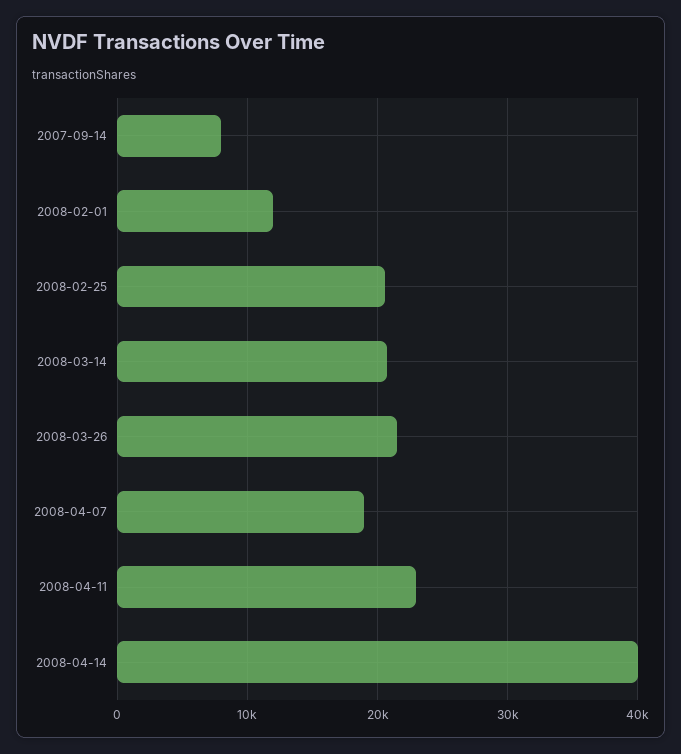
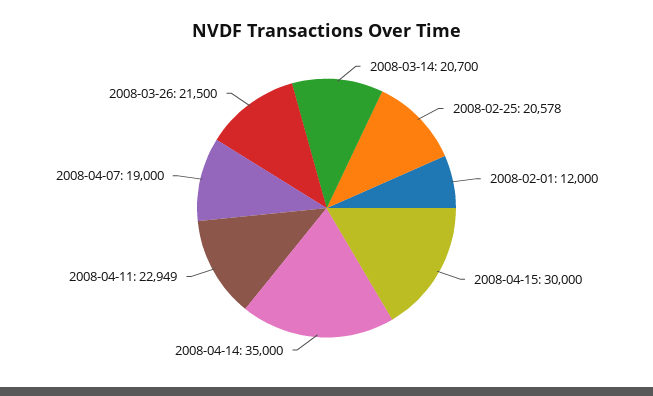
2007-09-14: 8000 -> none
2008-04-14: 40000 -> 35000
2008-04-15: none -> 30000

